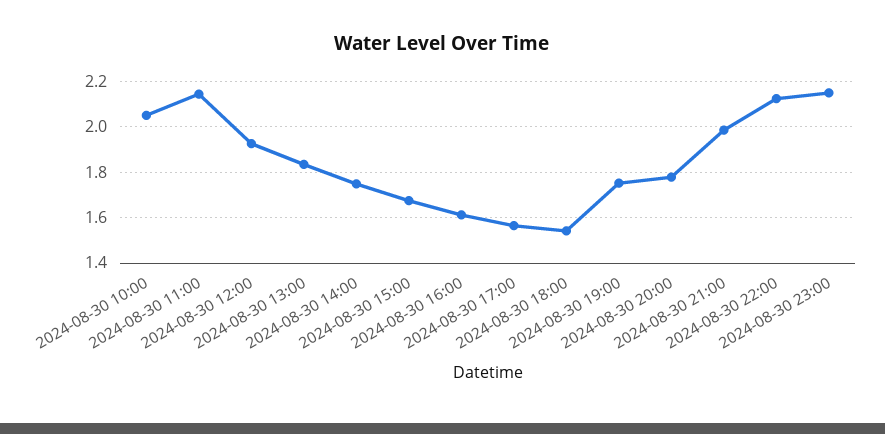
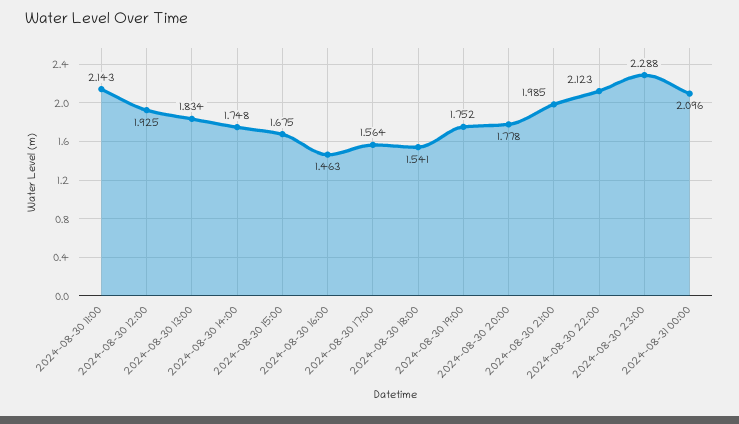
2024-08-30 10:00: 2.05 -> none
2024-08-30 16:00: 1.6 -> 1.463
2024-08-30 23:00: 2.15 -> 2.288
2024-08-31 00:00: none -> 2.096

